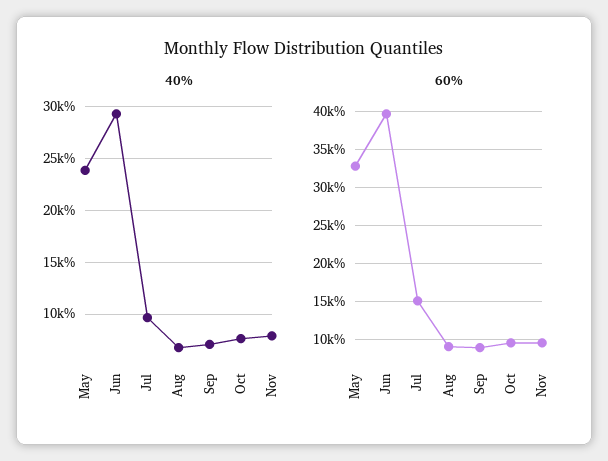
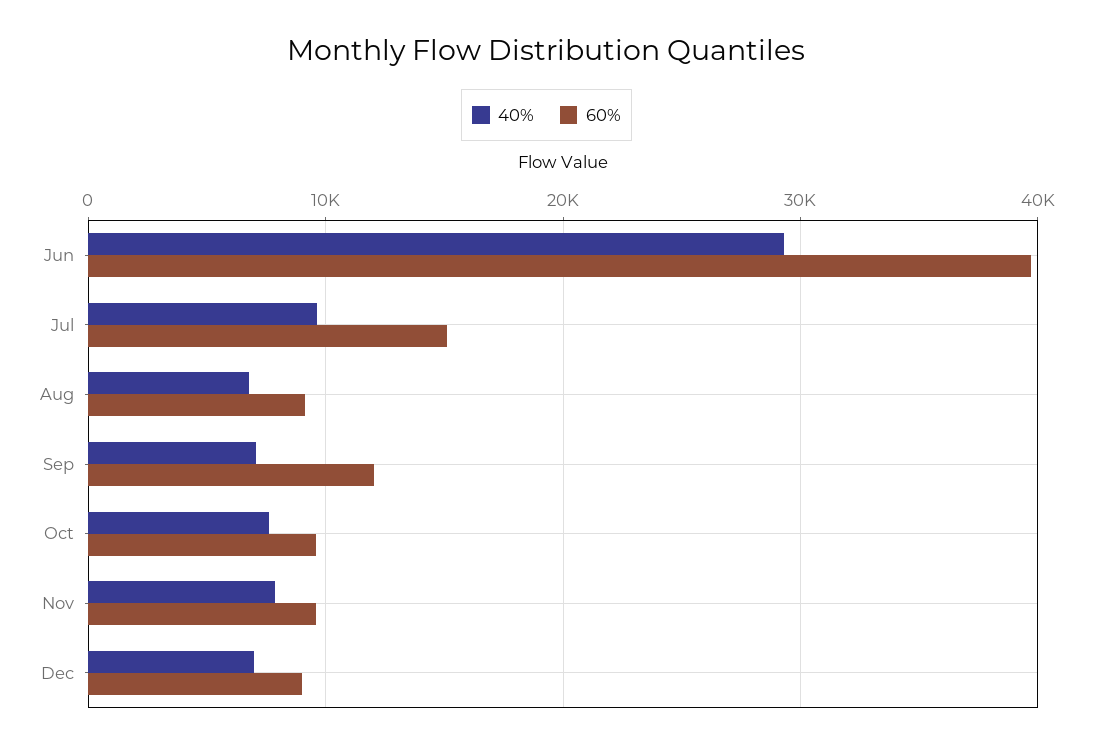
40%, May: 24000 -> none
60%, May: 33000 -> none
60%, Sep: 9000 -> 12000
40%, Dec: none -> 7000
60%, Dec: none -> 9000

